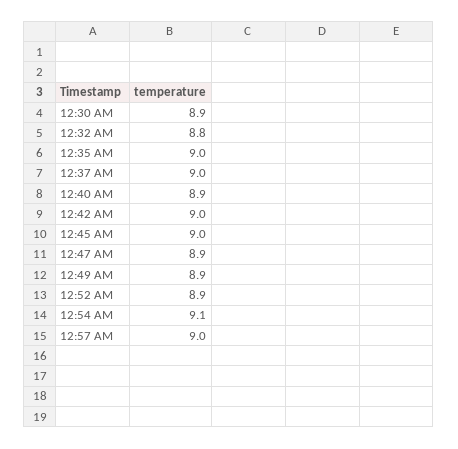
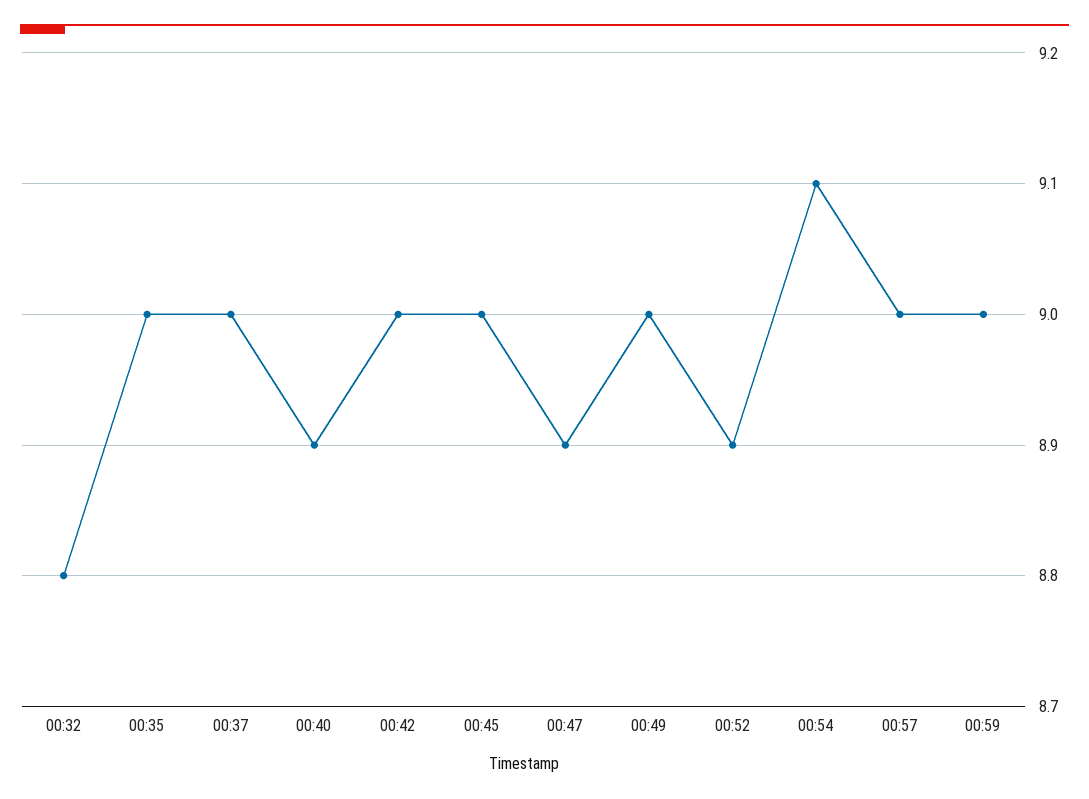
12:30 AM: 8.9 -> none
12:49 AM: 8.9 -> 9
00:59: none -> 9

